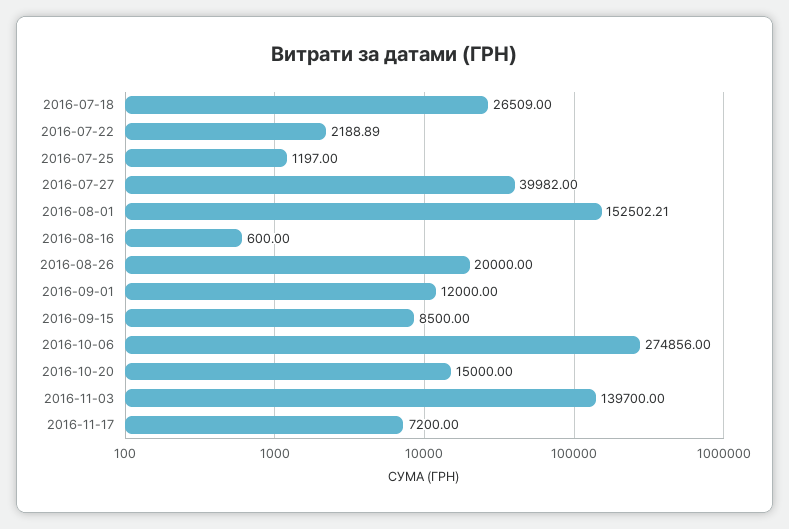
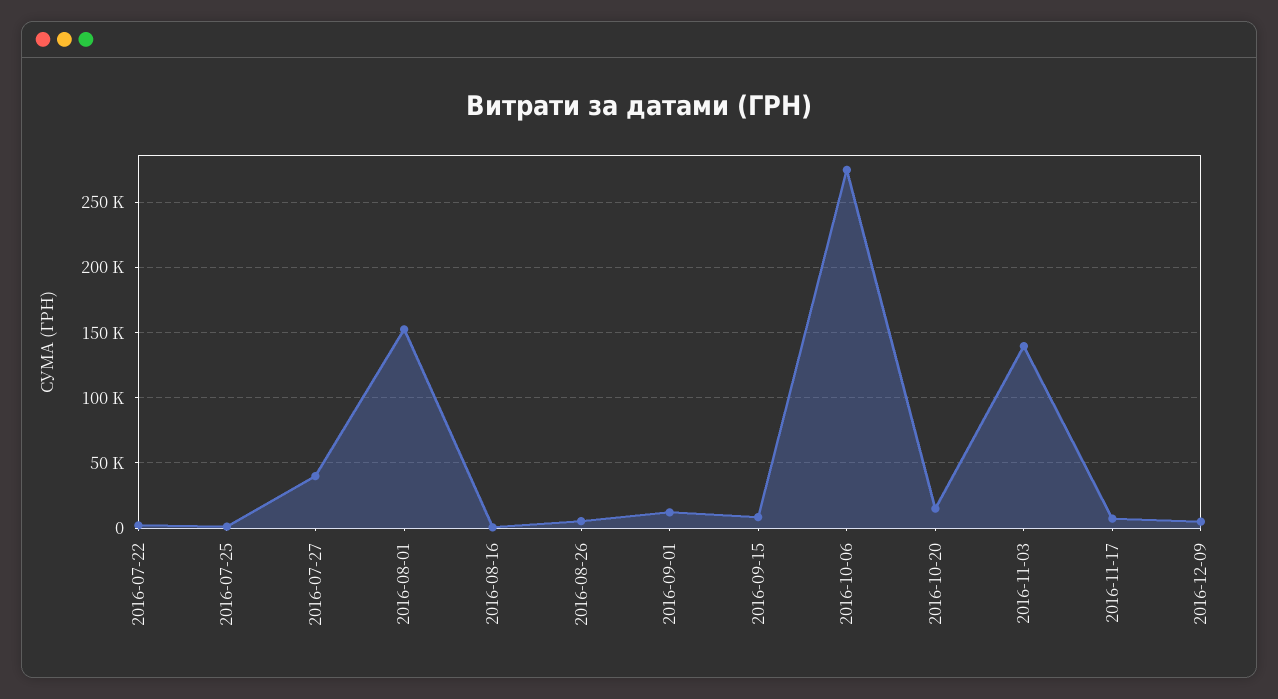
2016-07-18: 26509 -> none
2016-08-26: 20000 -> 5000
2016-12-09: none -> 5000

